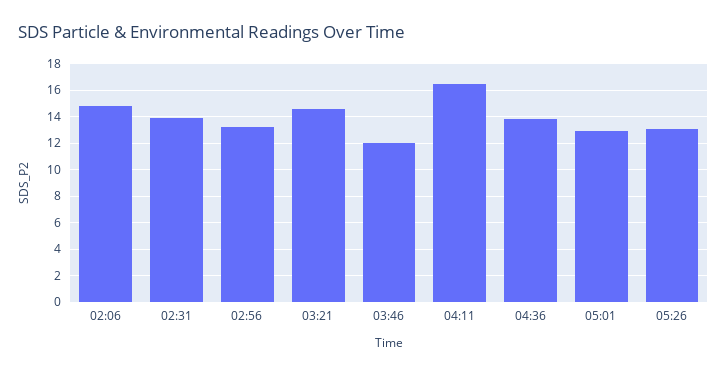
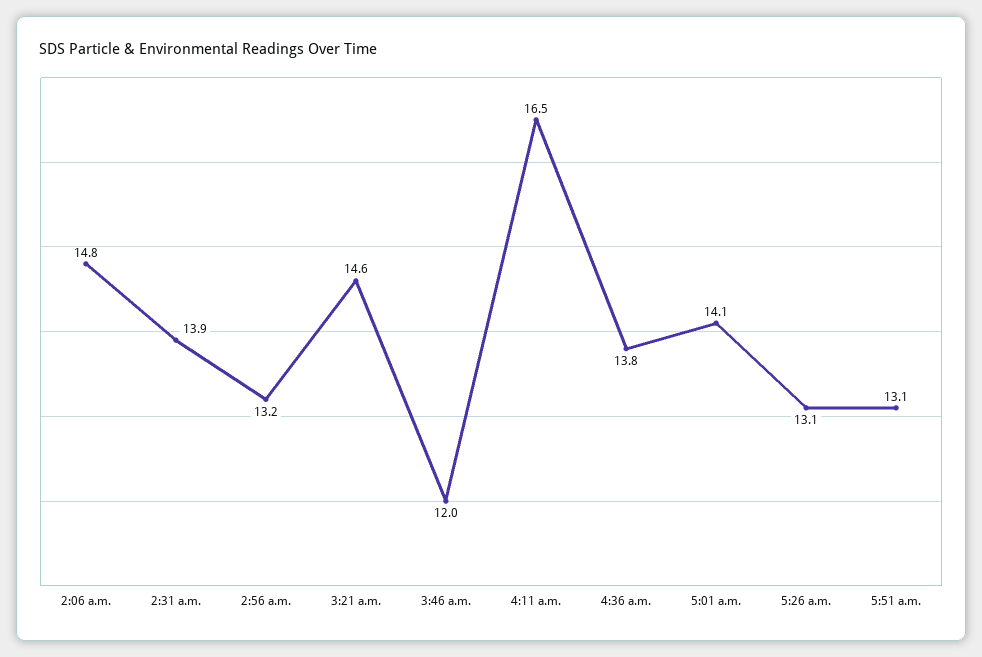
05:01: 13 -> 14.1
5:51 a.m.: none -> 13.1

